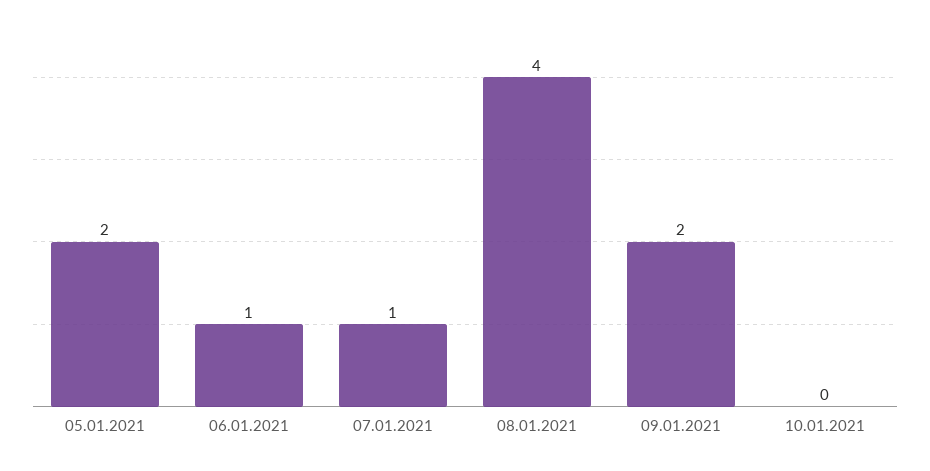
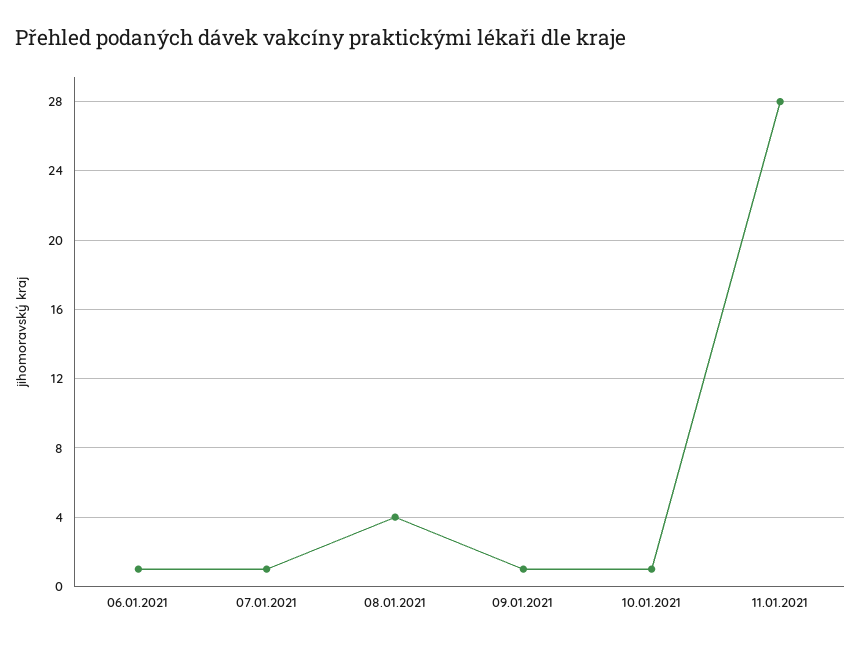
05.01.2021: 2 -> none
09.01.2021: 2 -> 1
10.01.2021: 0 -> 1
11.01.2021: none -> 28

